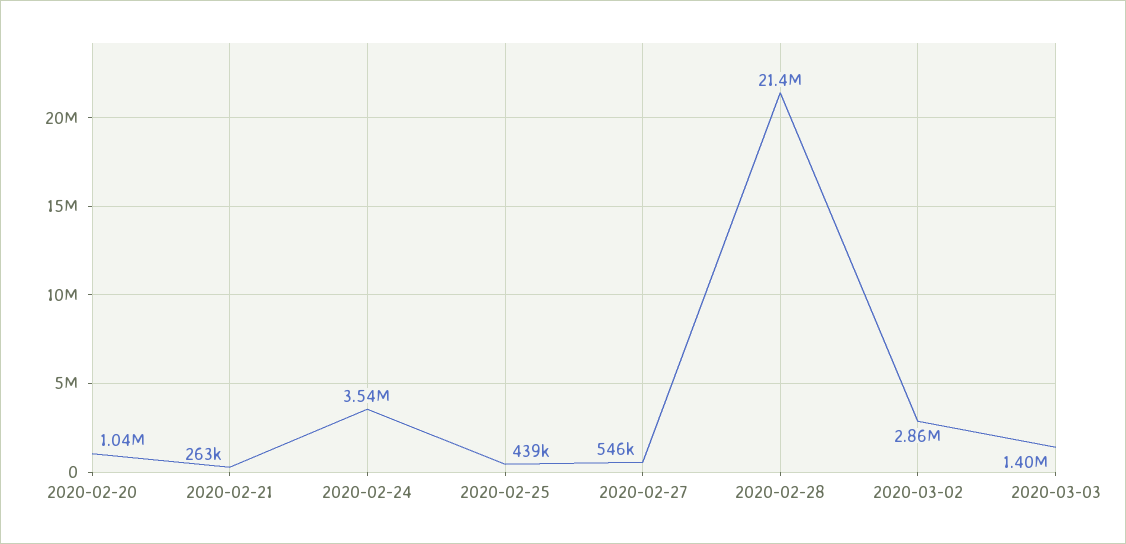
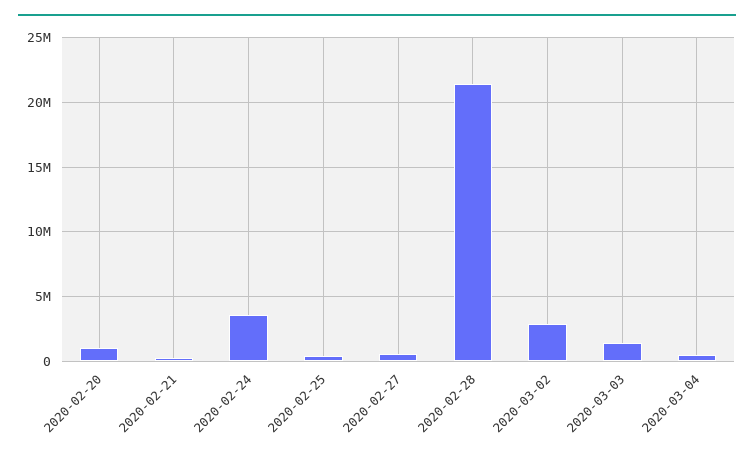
2020-03-04: none -> 500000

